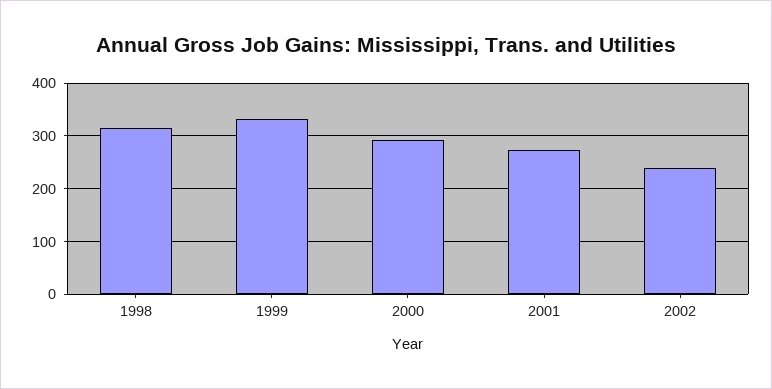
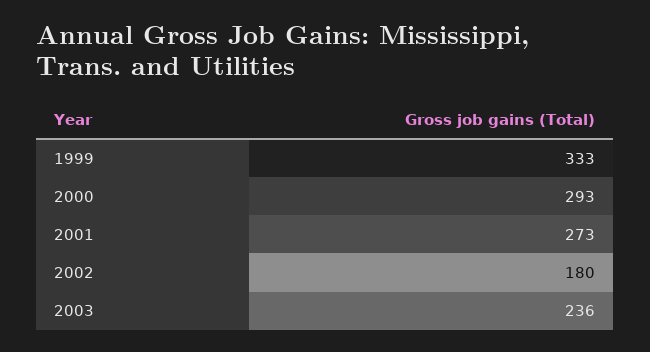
1998: 320 -> none
2002: 240 -> 180
2003: none -> 236

